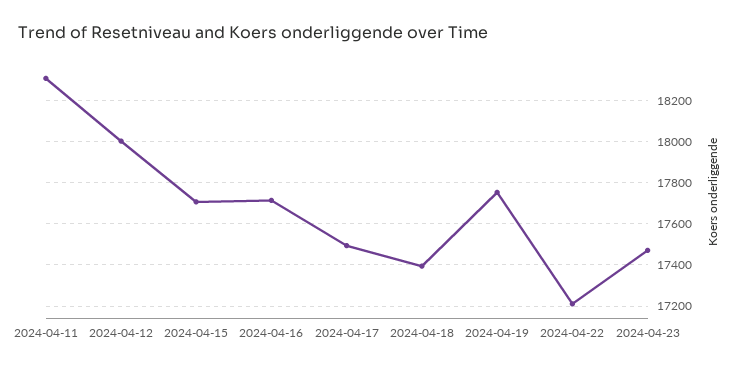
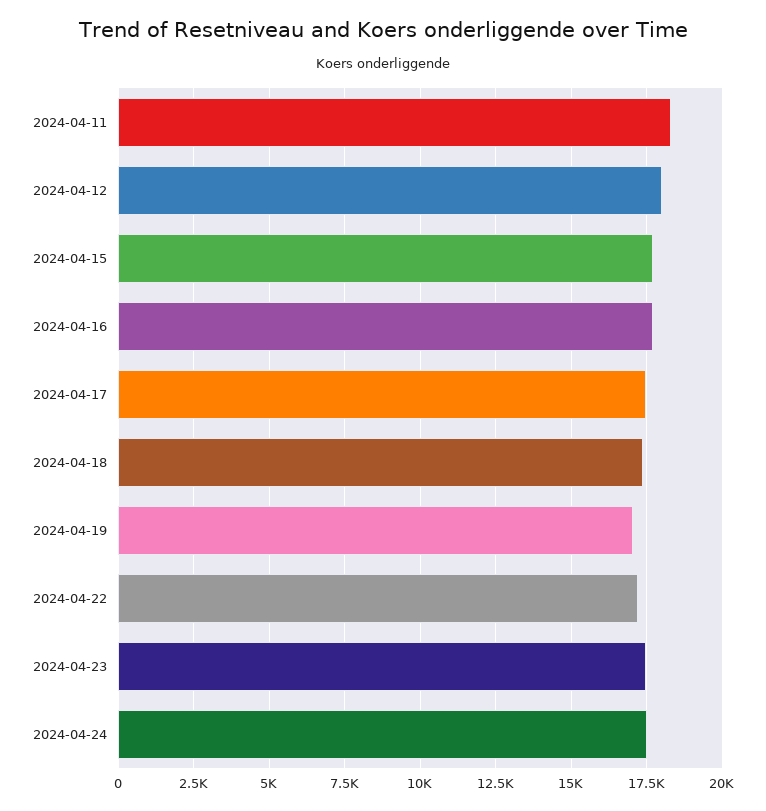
2024-04-19: 17750 -> 17000
2024-04-24: none -> 17500

